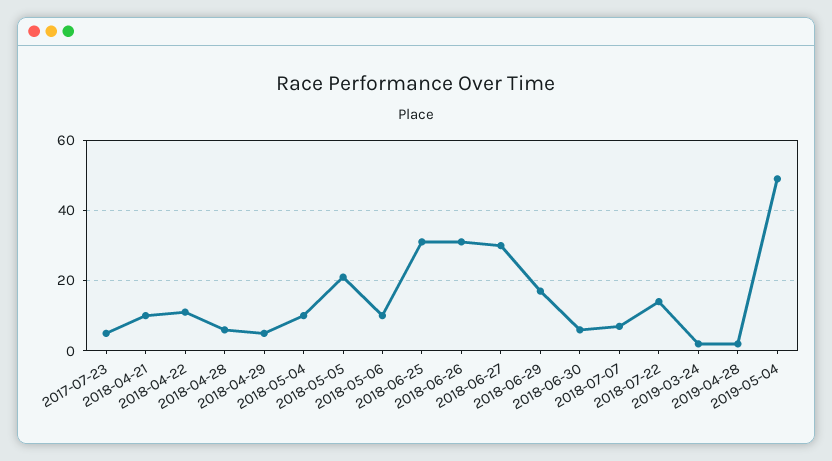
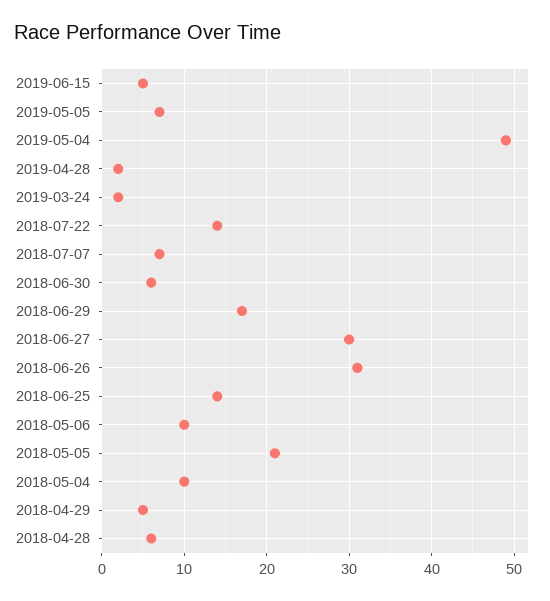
2017-07-23: 5 -> none
2018-04-21: 10 -> none
2018-04-22: 10 -> none
2018-06-25: 30 -> 14
2019-06-15: none -> 5
2019-05-05: none -> 7

